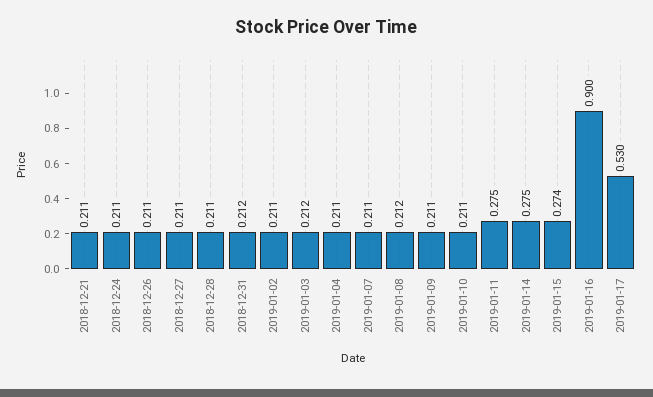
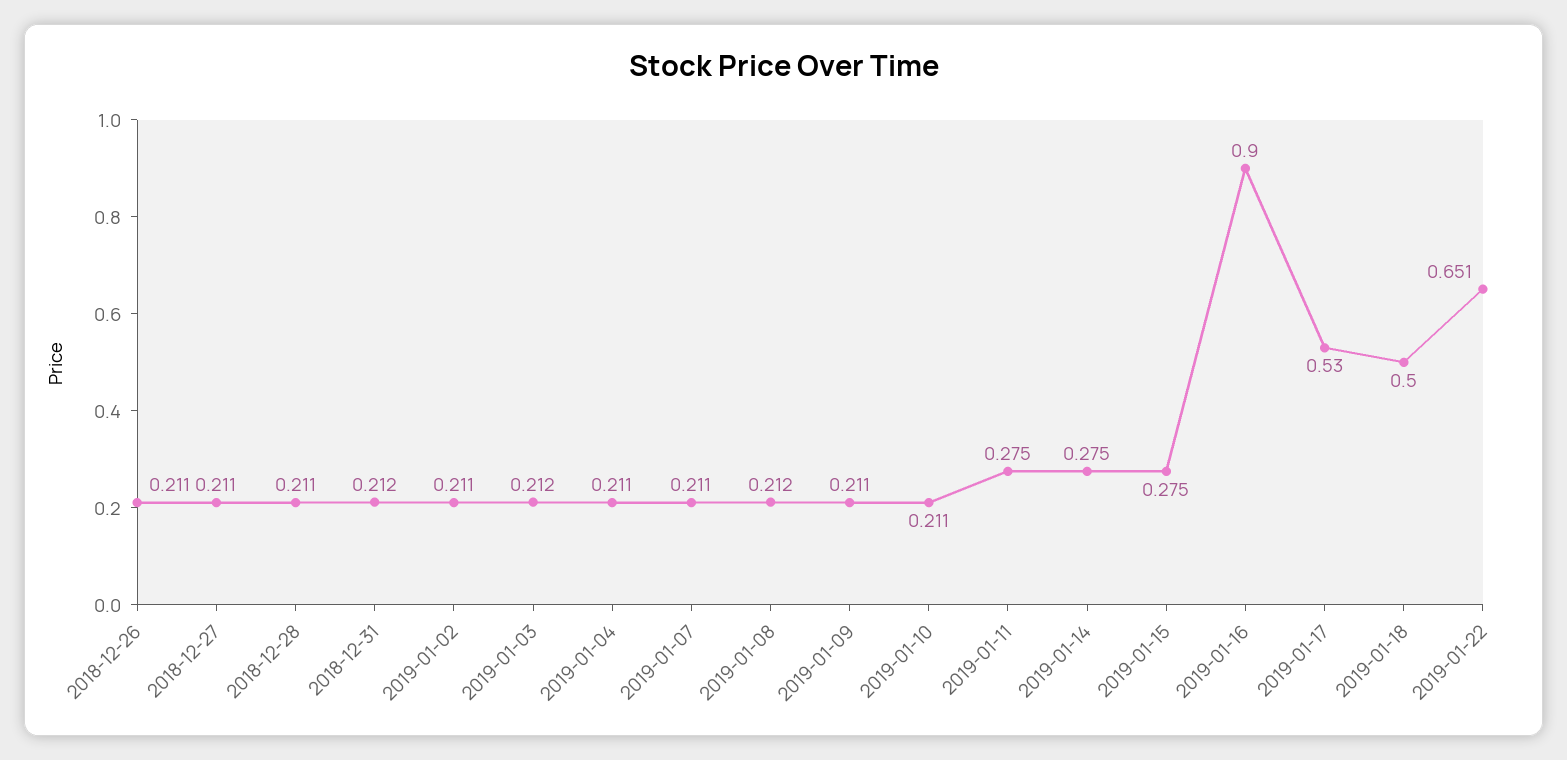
2018-12-21: 0.211 -> none
2018-12-24: 0.211 -> none
2019-01-15: 0.274 -> 0.275
2019-01-18: none -> 0.5
2019-01-22: none -> 0.651

